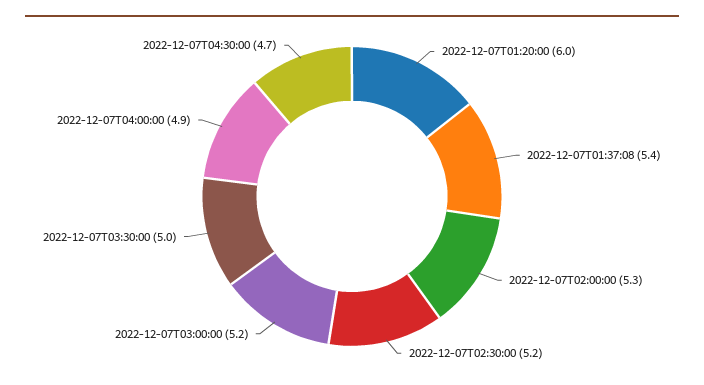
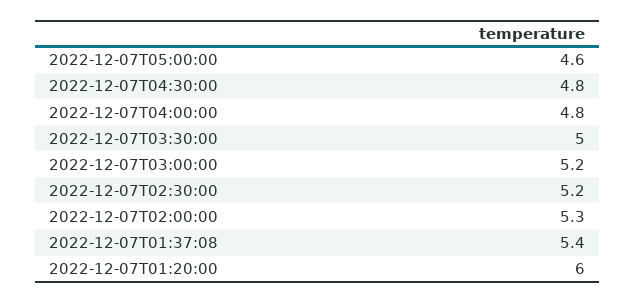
2022-12-07T04:00:00: 4.9 -> 4.8
2022-12-07T04:30:00: 4.7 -> 4.8
2022-12-07T05:00:00: none -> 4.6

